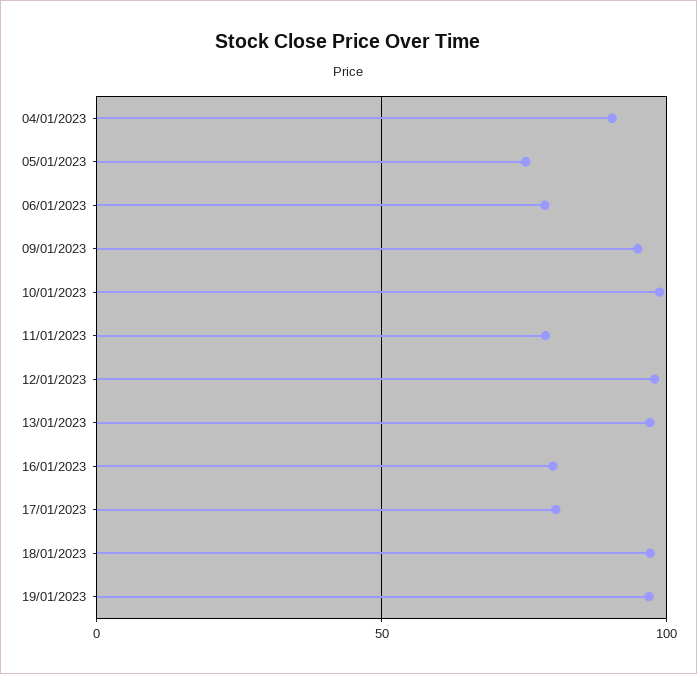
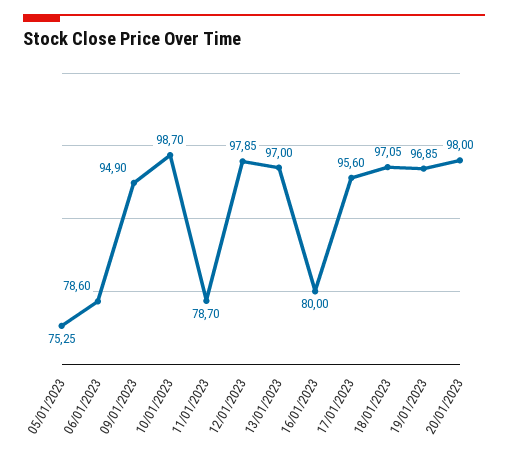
04/01/2023: 90 -> none
17/01/2023: 80 -> 95.6
20/01/2023: none -> 98

